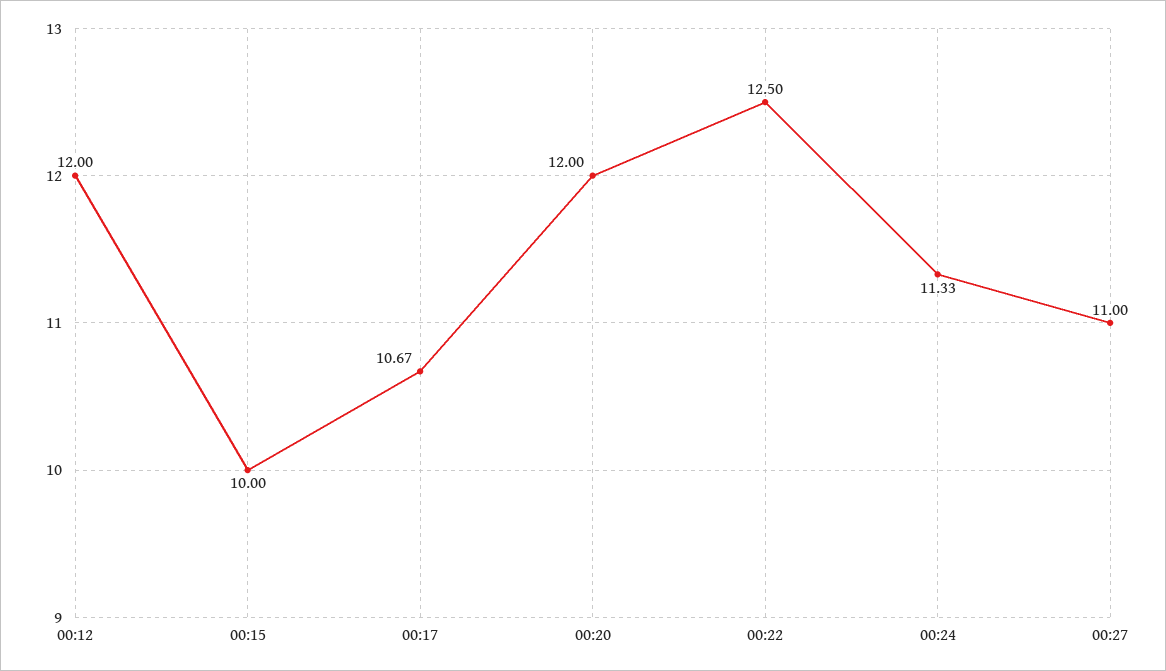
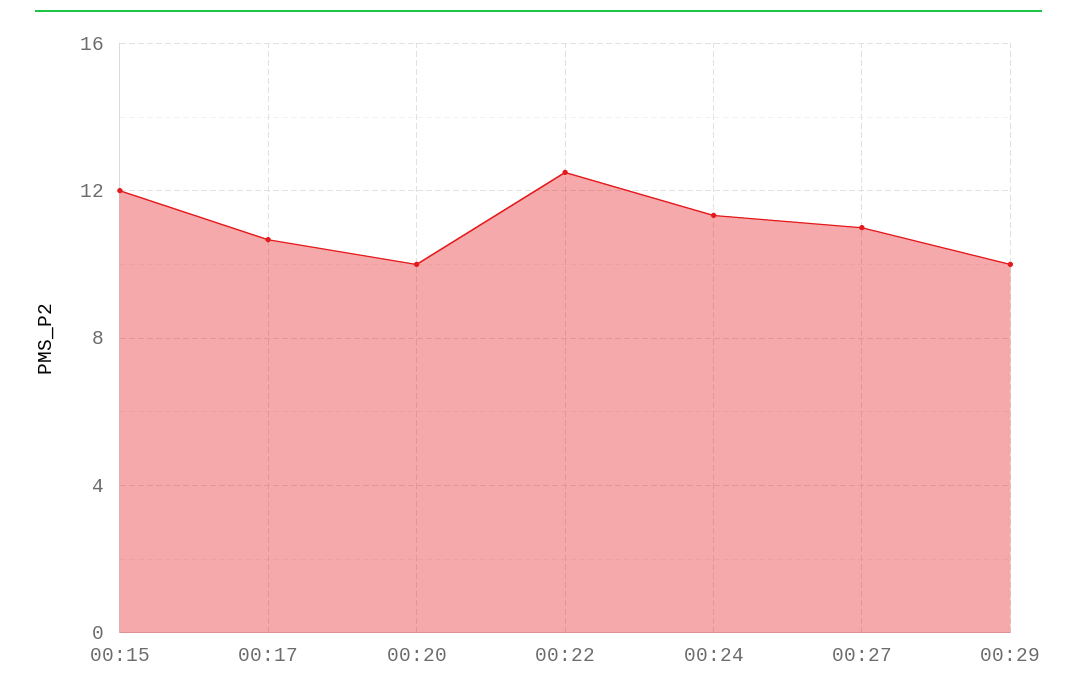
00:12: 12 -> none
00:15: 10 -> 12
00:20: 12 -> 10
00:29: none -> 10

